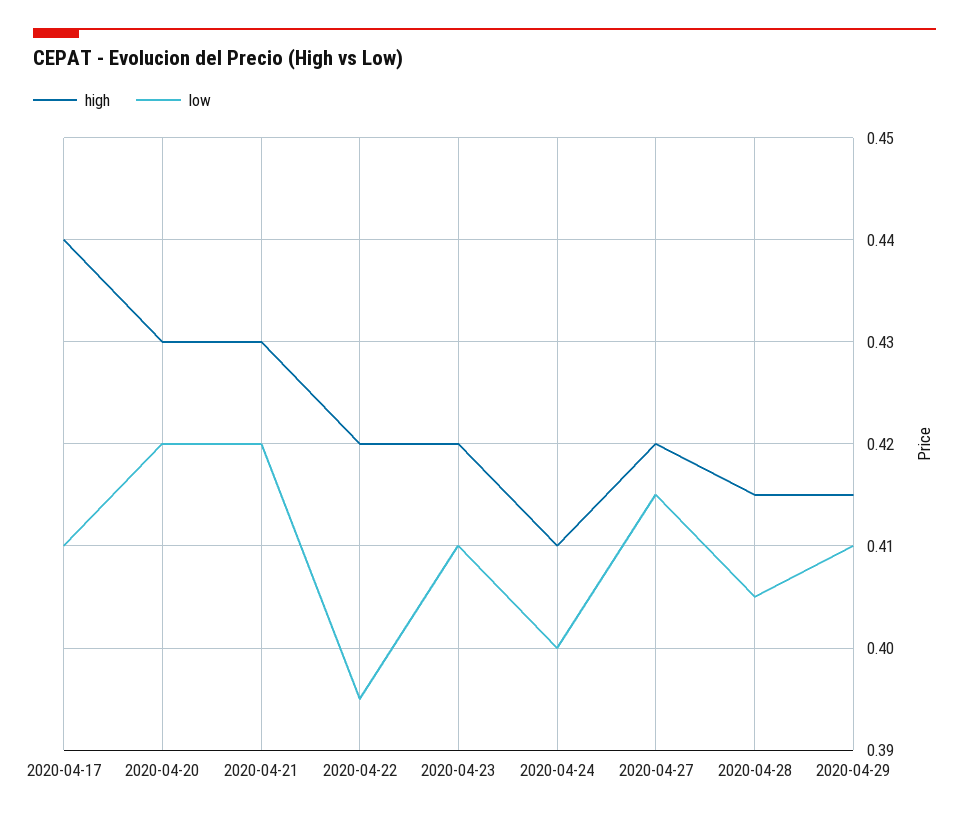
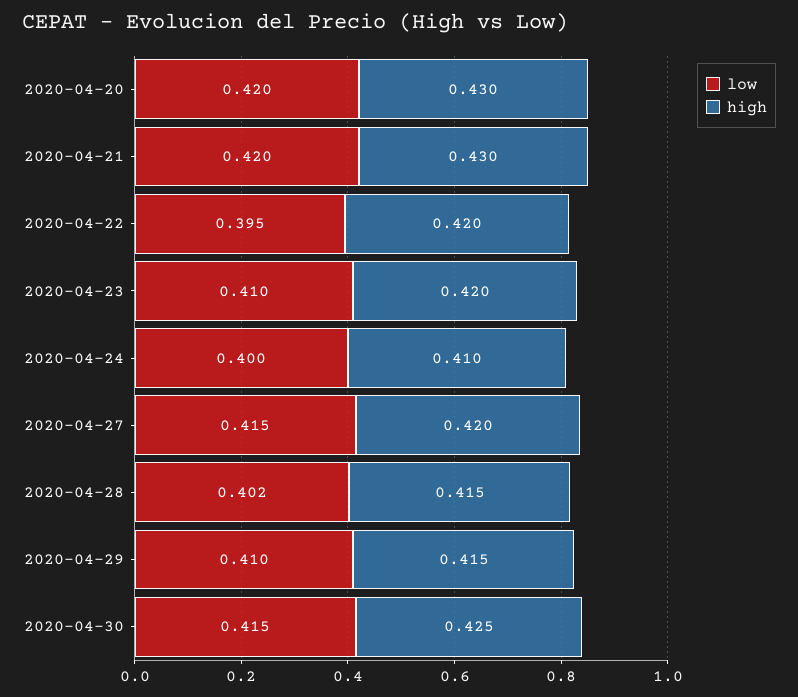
high, 2020-04-17: 0.44 -> none
low, 2020-04-17: 0.41 -> none
low, 2020-04-28: 0.405 -> 0.402
low, 2020-04-30: none -> 0.415
high, 2020-04-30: none -> 0.425

